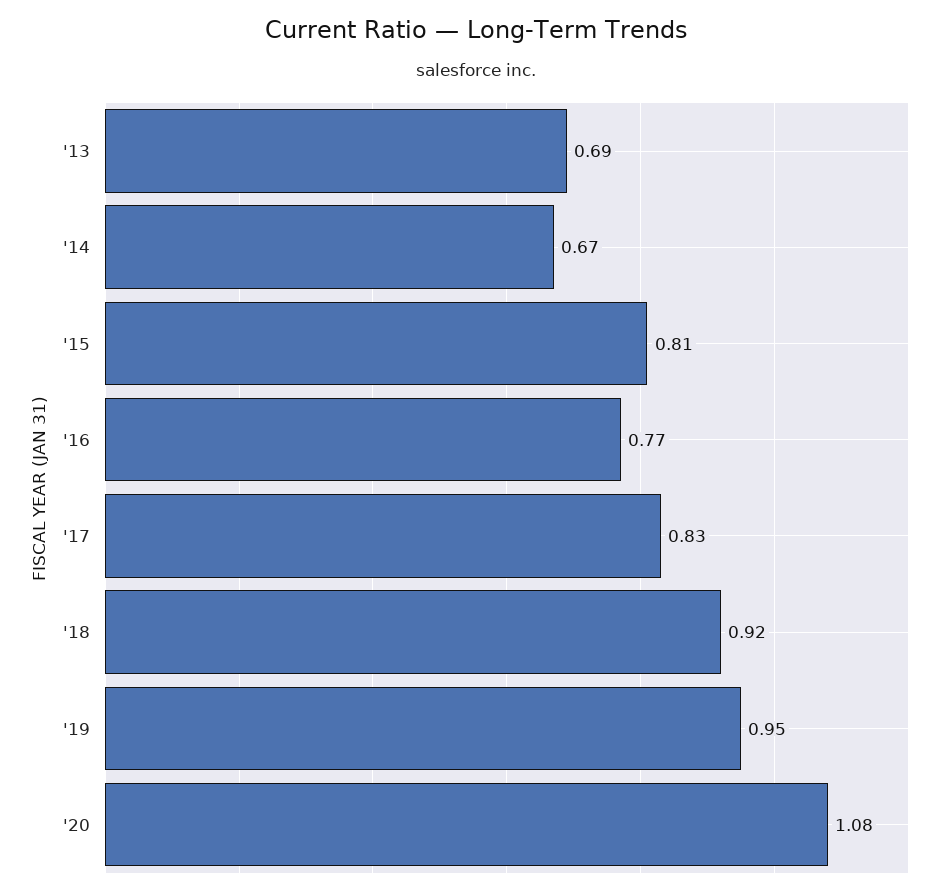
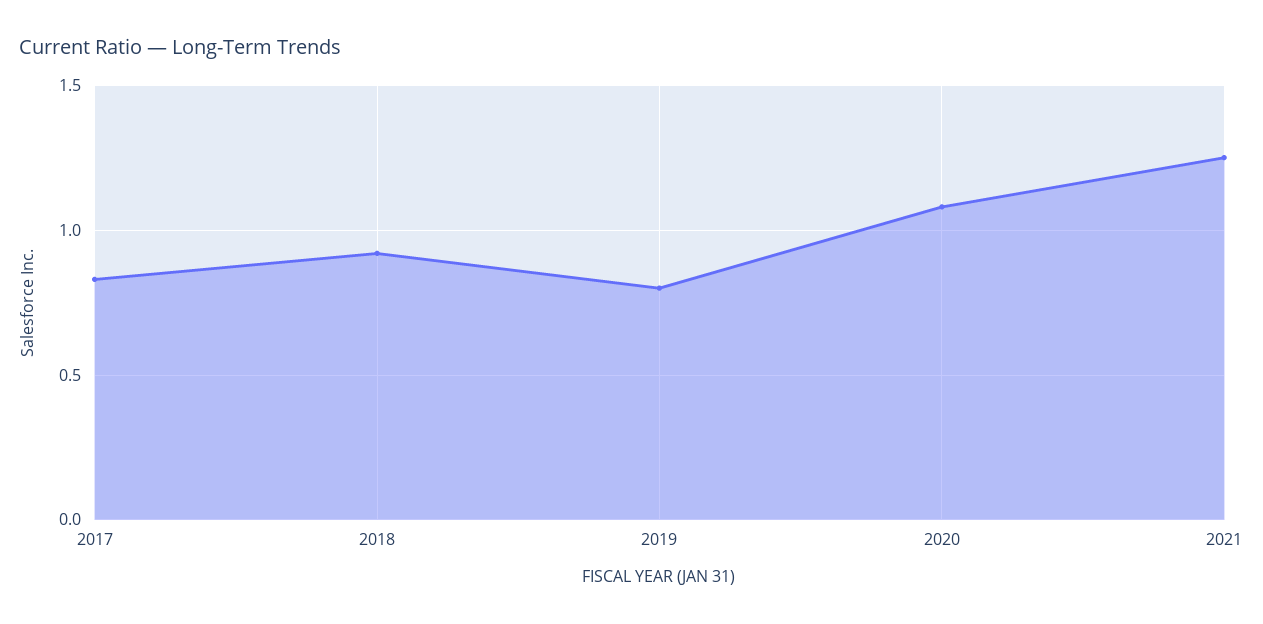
'13: 0.69 -> none
'14: 0.67 -> none
'15: 0.81 -> none
'16: 0.77 -> none
'19: 0.95 -> 0.8
2021: none -> 1.25

